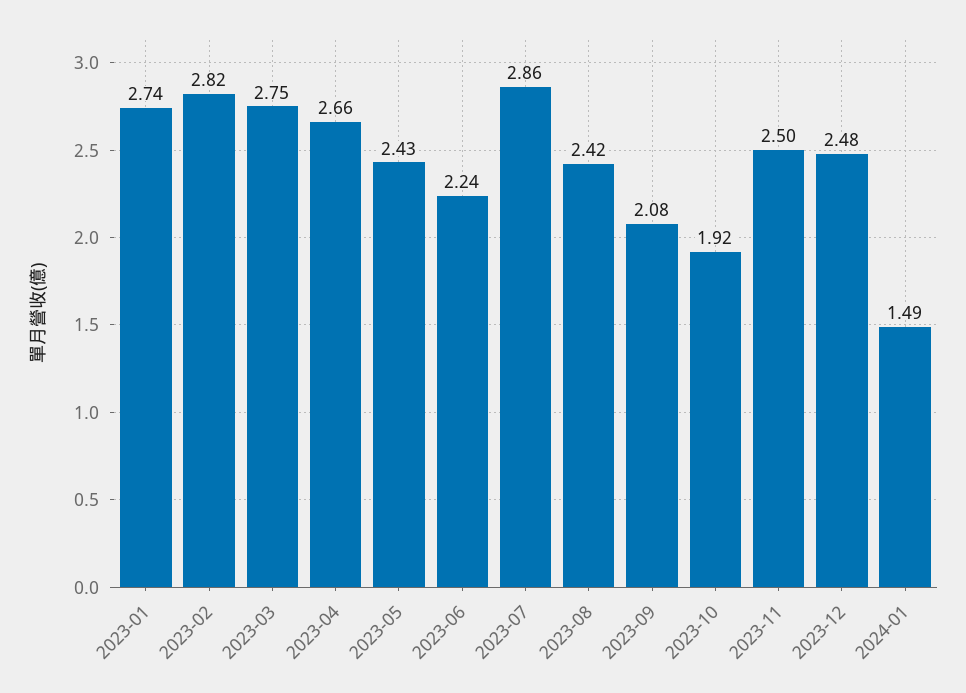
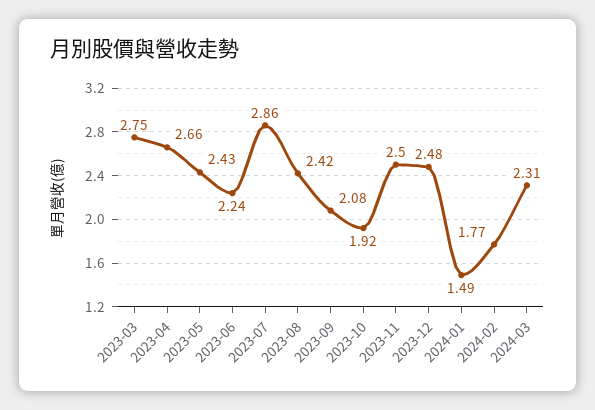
2023-01: 2.74 -> none
2023-02: 2.82 -> none
2024-02: none -> 1.77
2024-03: none -> 2.31

